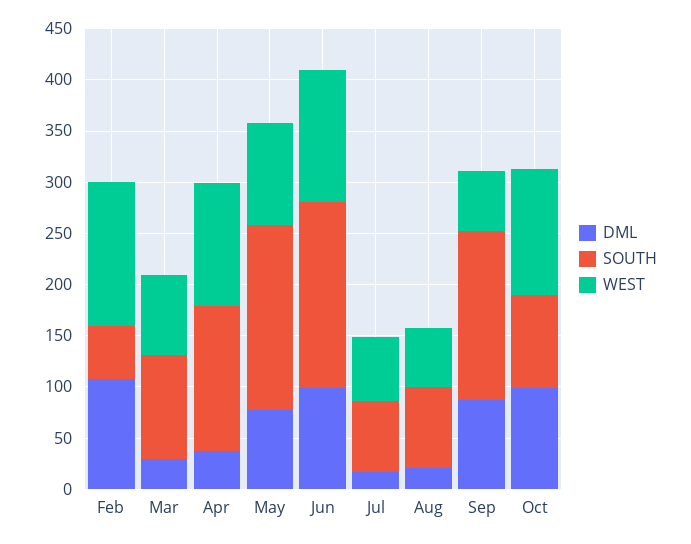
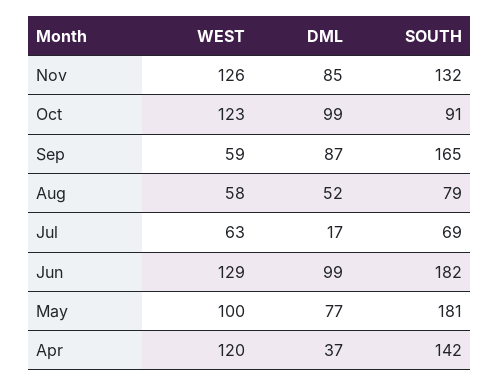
DML, Feb: 110 -> none
SOUTH, Feb: 50 -> none
WEST, Feb: 140 -> none
DML, Mar: 30 -> none
SOUTH, Mar: 100 -> none
WEST, Mar: 80 -> none
DML, Aug: 20 -> 52
WEST, Nov: none -> 126
DML, Nov: none -> 85
SOUTH, Nov: none -> 132

